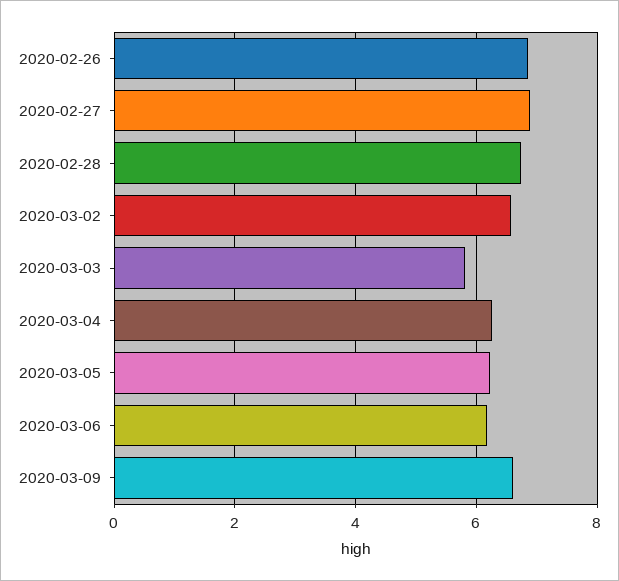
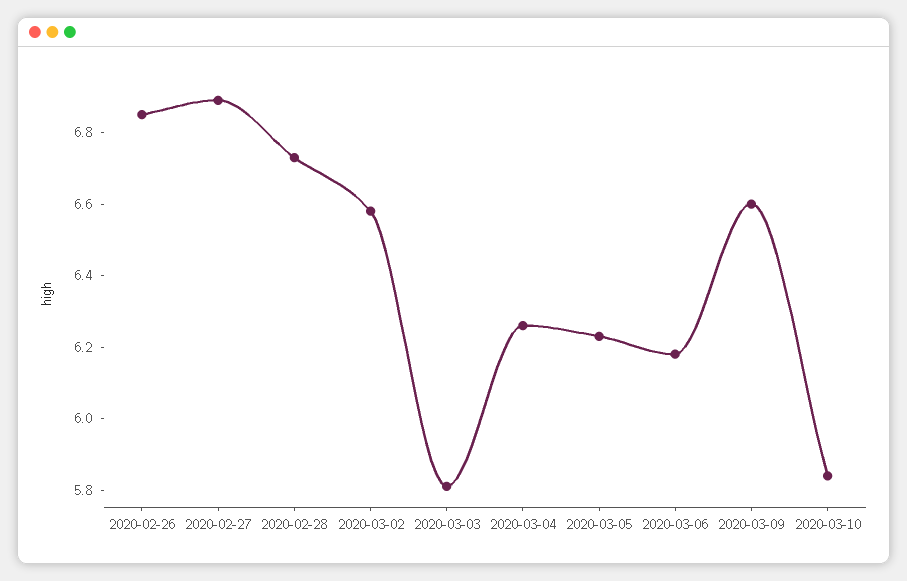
2020-03-10: none -> 5.85

